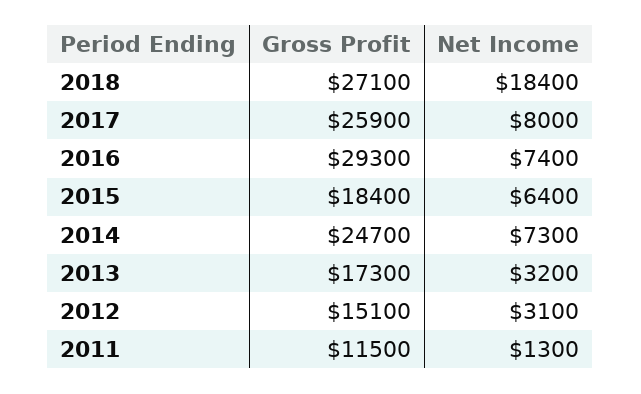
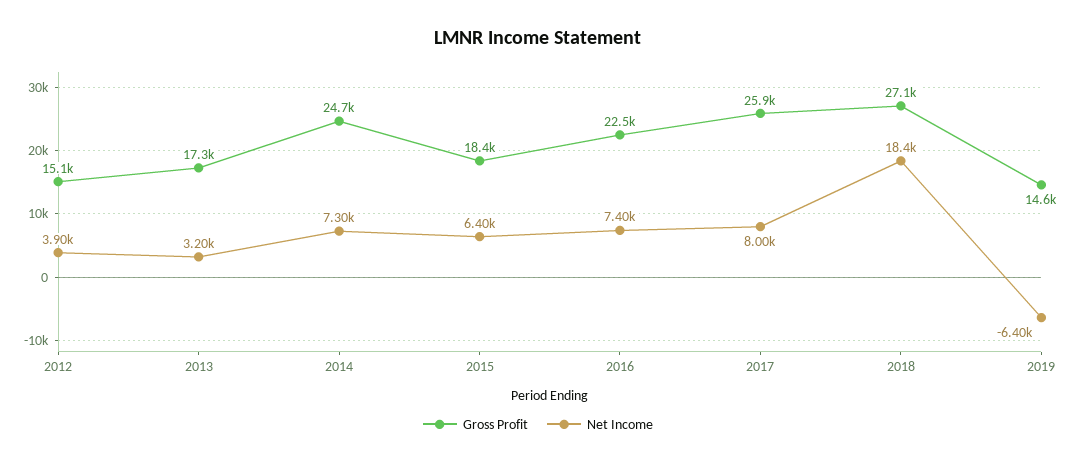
Gross Profit, 2016: 29300 -> 22500
Net Income, 2012: 3100 -> 3900
Gross Profit, 2011: 11500 -> none
Net Income, 2011: 1300 -> none
Gross Profit, 2019: none -> 14600
Net Income, 2019: none -> -6400

